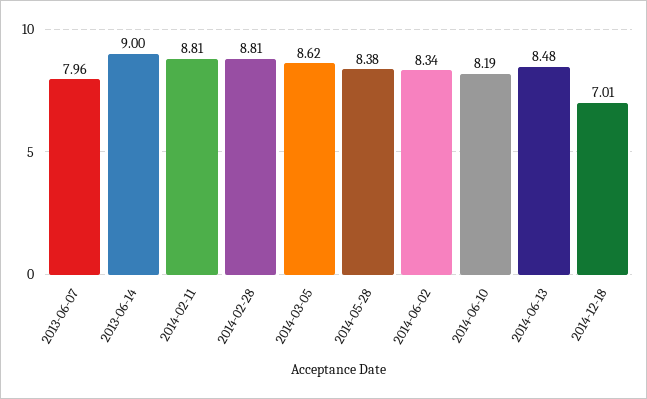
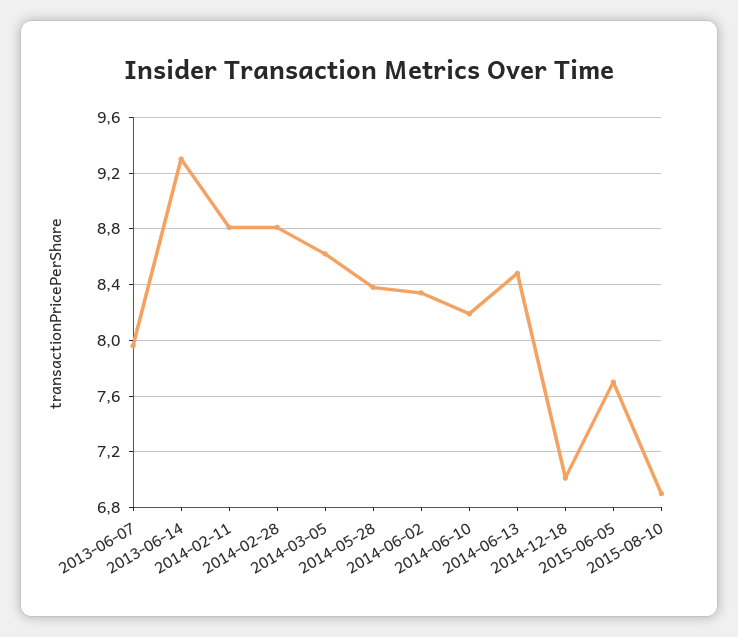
2013-06-14: 9 -> 9.3
2015-06-05: none -> 7.7
2015-08-10: none -> 6.9

